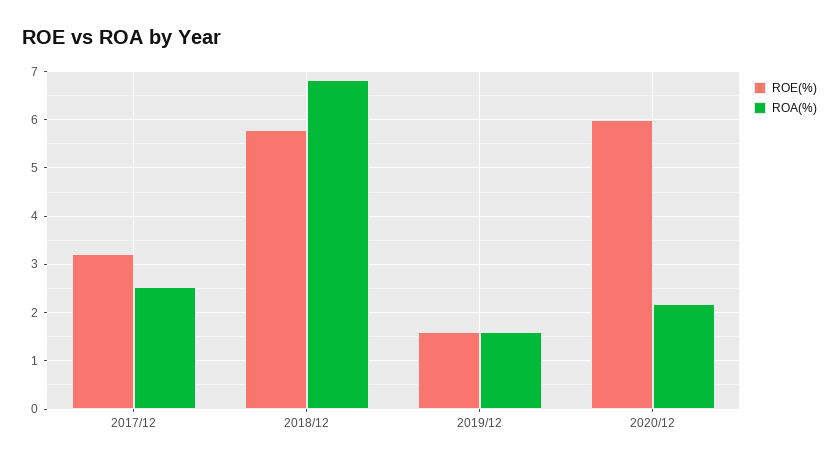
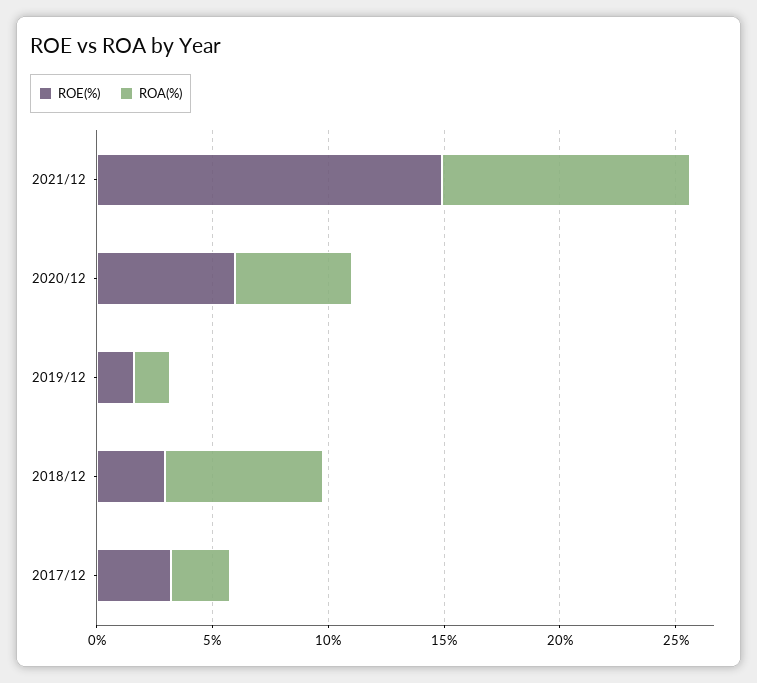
ROE(%), 2018/12: 5.8 -> 3
ROA(%), 2020/12: 2.2 -> 5
ROE(%), 2021/12: none -> 15
ROA(%), 2021/12: none -> 11

